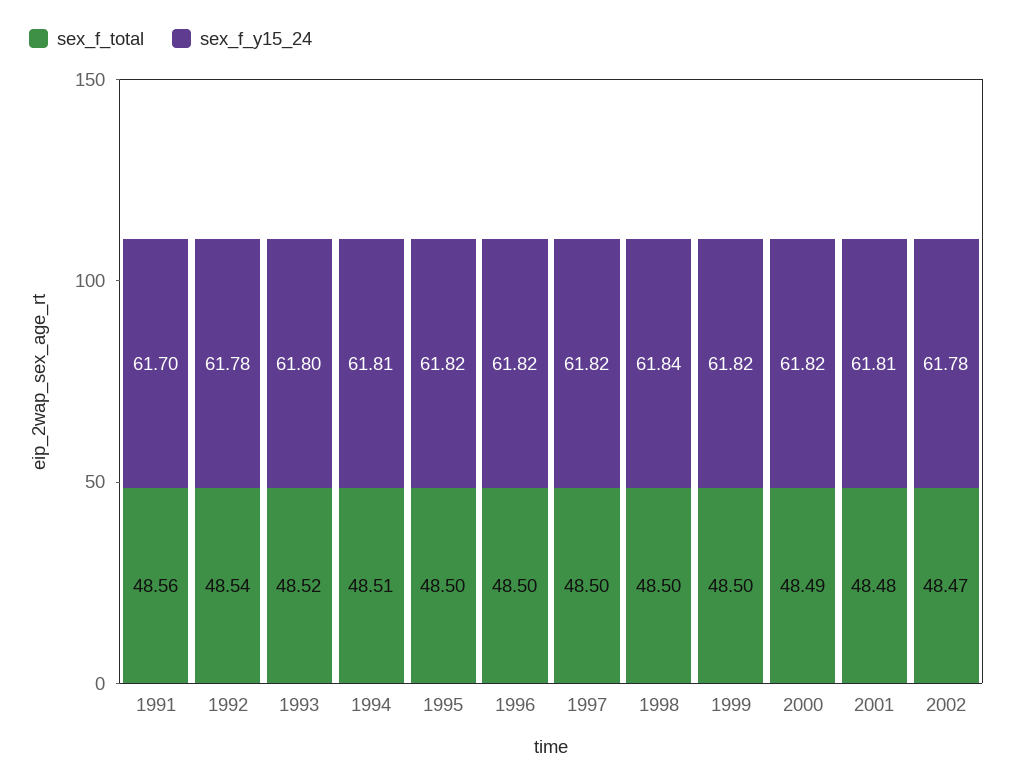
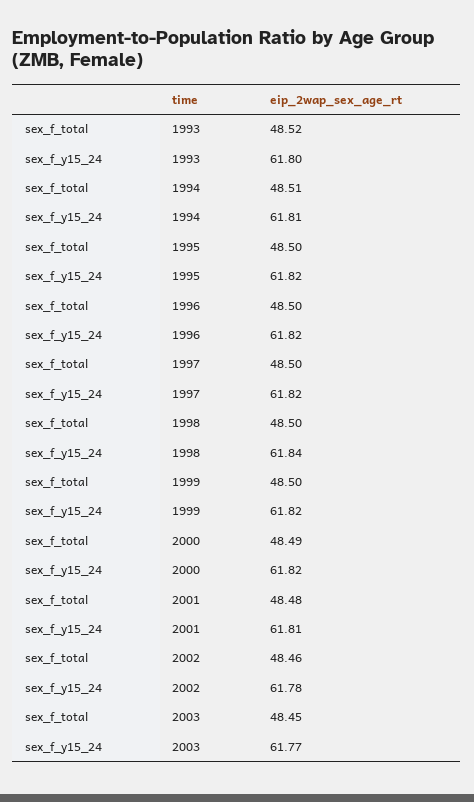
sex_f_total, 1991: 48.56 -> none
sex_f_y15_24, 1991: 61.7 -> none
sex_f_total, 1992: 48.54 -> none
sex_f_y15_24, 1992: 61.78 -> none
sex_f_total, 2002: 48.47 -> 48.46
sex_f_total, 2003: none -> 48.45
sex_f_y15_24, 2003: none -> 61.77

